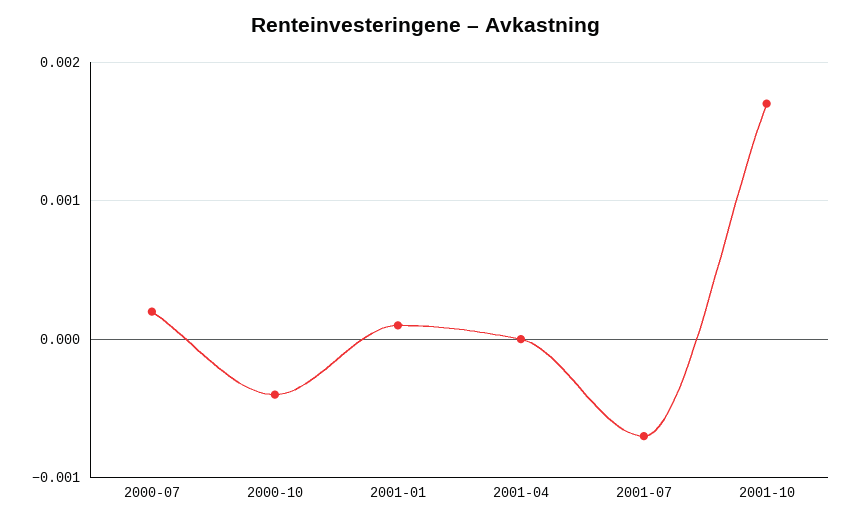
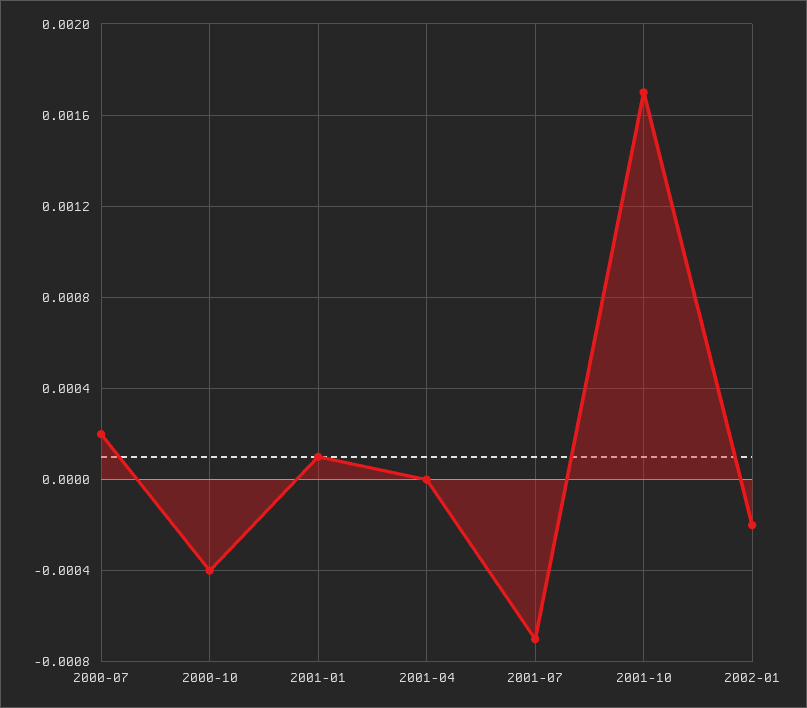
2002-01: none -> -0.0002

